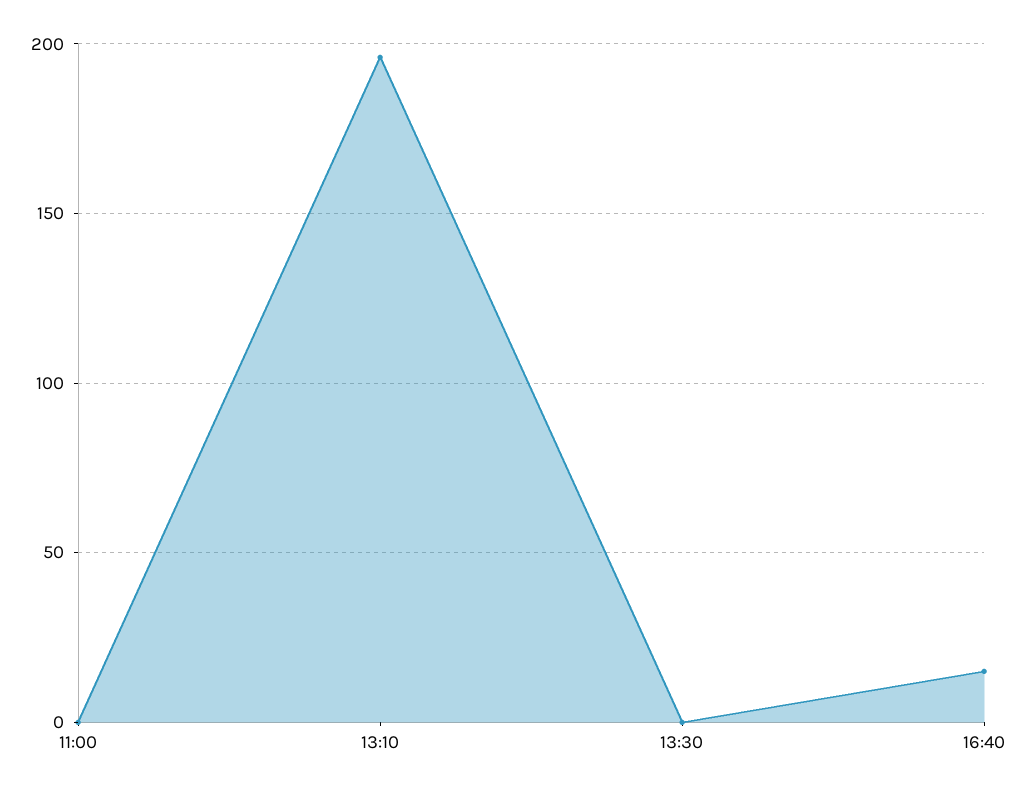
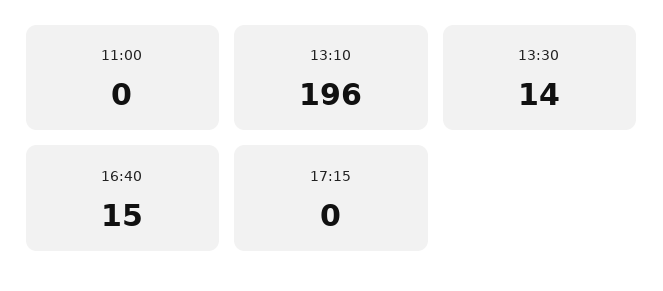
13:30: 0 -> 14
17:15: none -> 0

